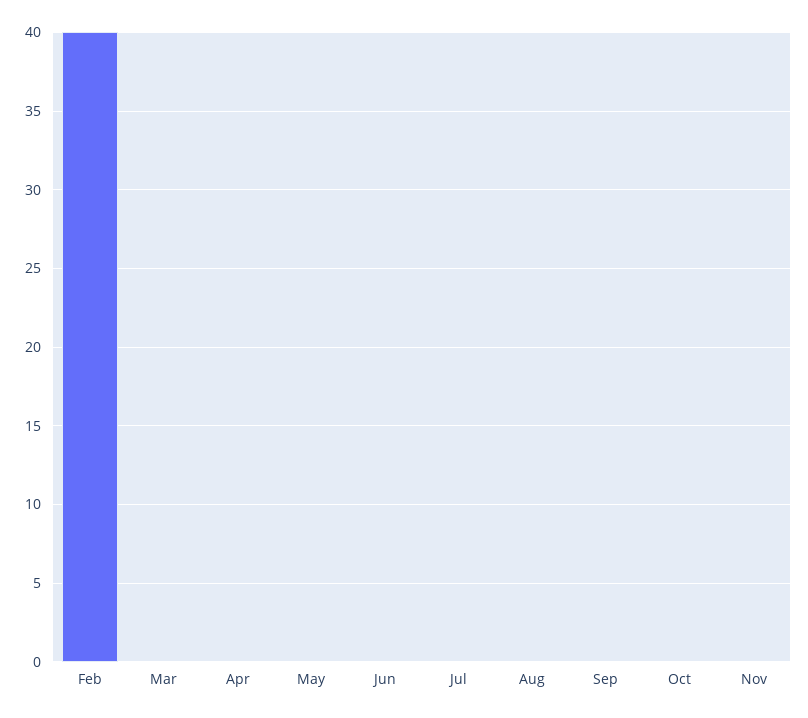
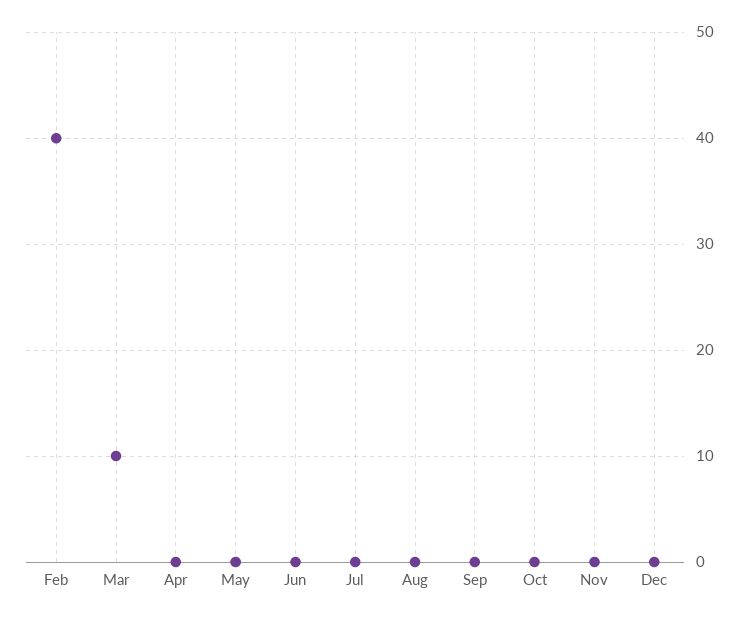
Mar: 0 -> 10
Dec: none -> 0

